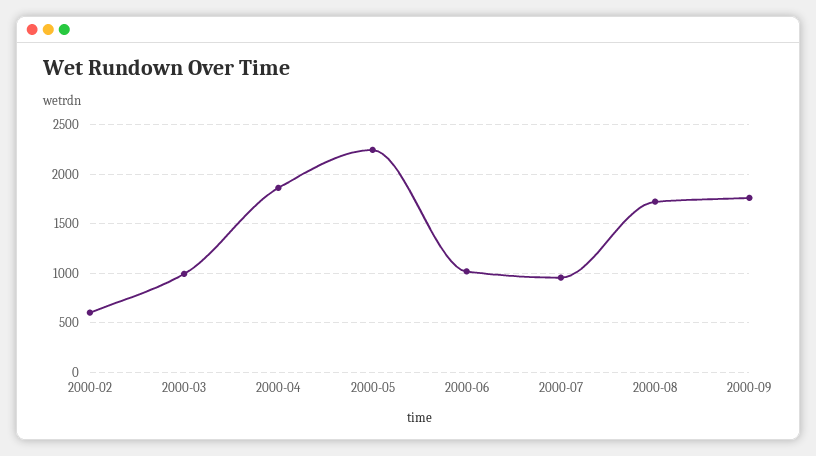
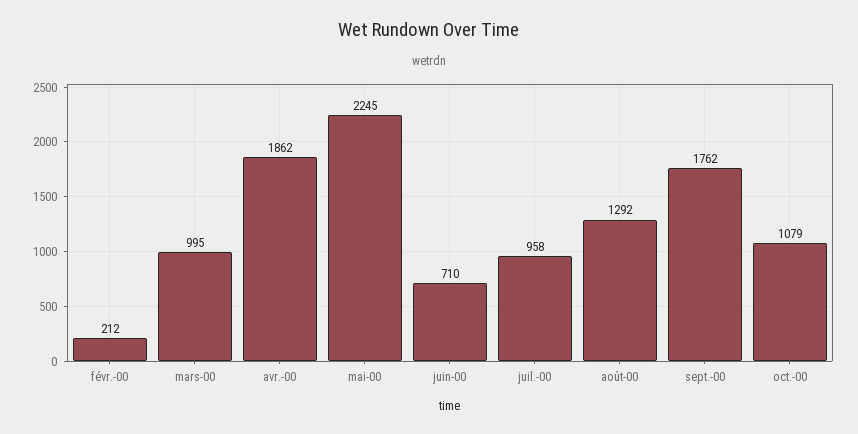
2000-02: 600 -> 212
2000-06: 1000 -> 710
2000-08: 1700 -> 1292
oct.-00: none -> 1079

